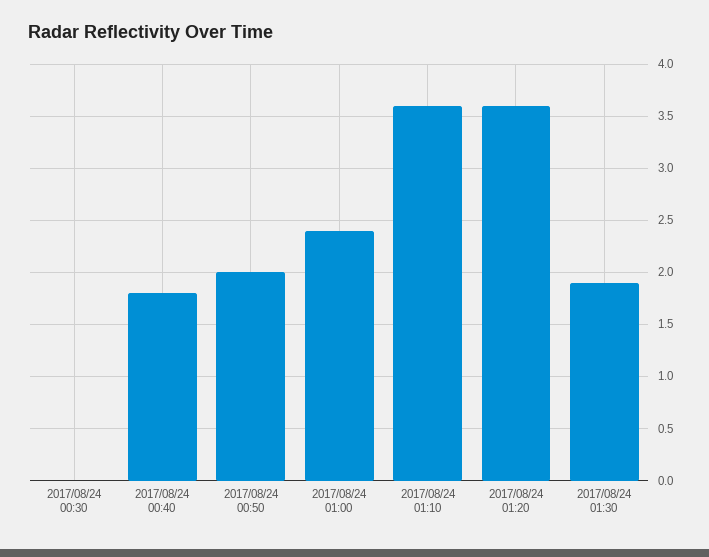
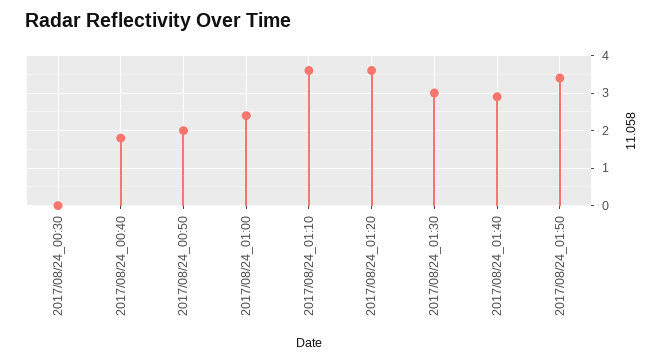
2017/08/24 01:30: 1.9 -> 3
2017/08/24_01:40: none -> 3
2017/08/24_01:50: none -> 3.5

